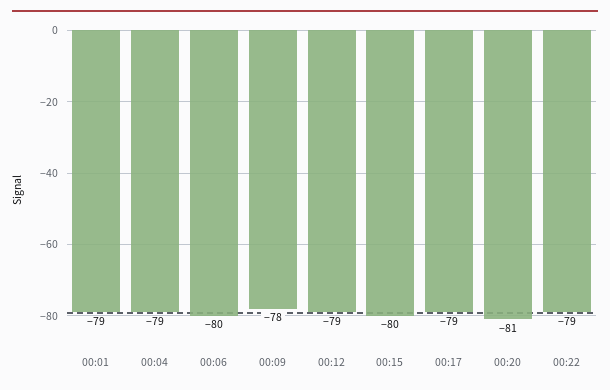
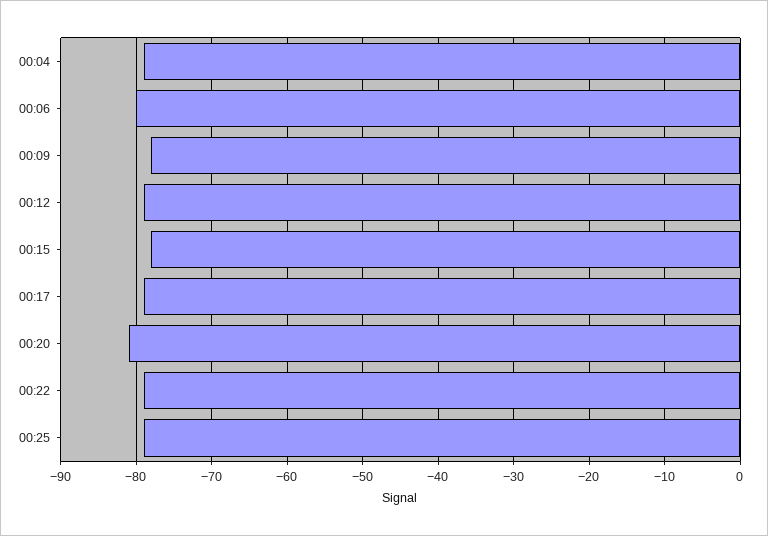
00:01: -79 -> none
00:15: -80 -> -78
00:25: none -> -79

